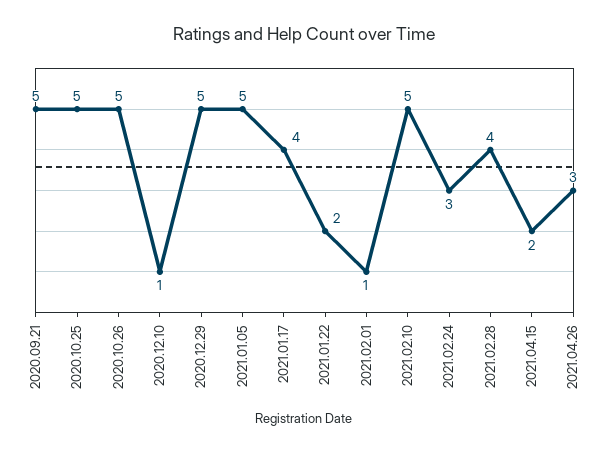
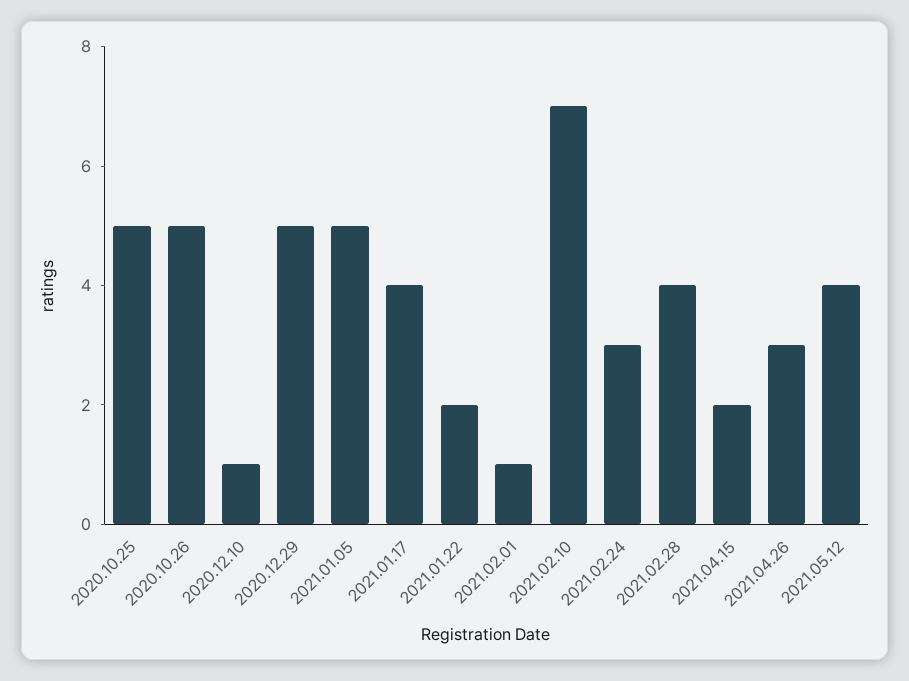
2020.09.21: 5 -> none
2021.02.10: 5 -> 7
2021.05.12: none -> 4

